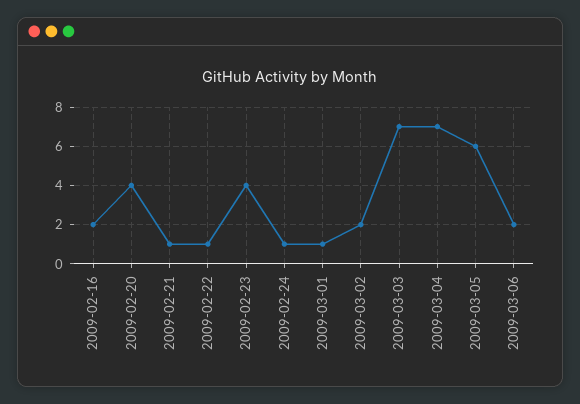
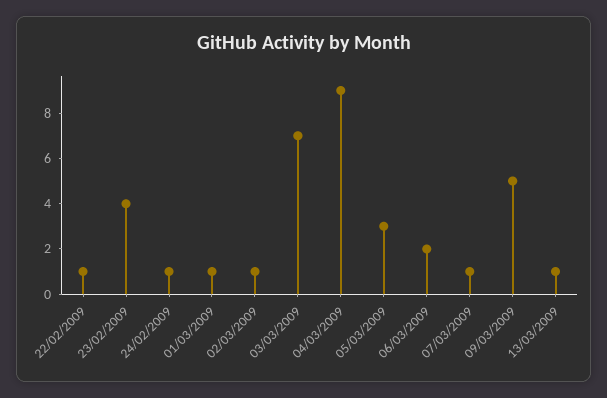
2009-02-16: 2 -> none
2009-02-20: 4 -> none
2009-02-21: 1 -> none
2009-03-02: 2 -> 1
2009-03-04: 7 -> 9
2009-03-05: 6 -> 3
07/03/2009: none -> 1
09/03/2009: none -> 5
13/03/2009: none -> 1

